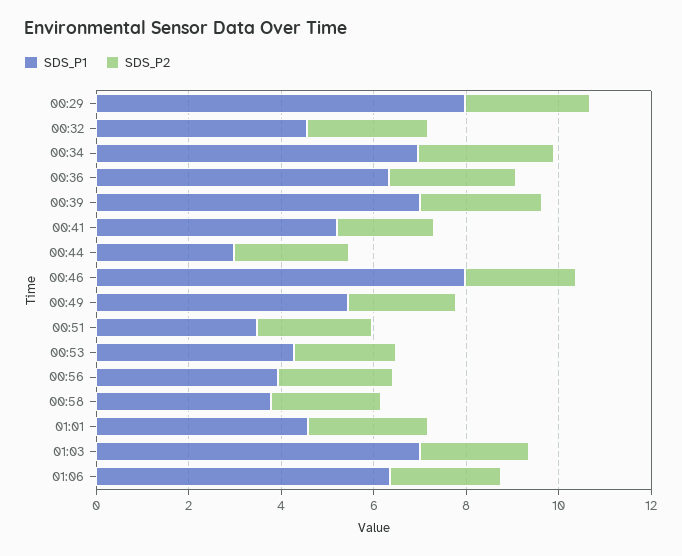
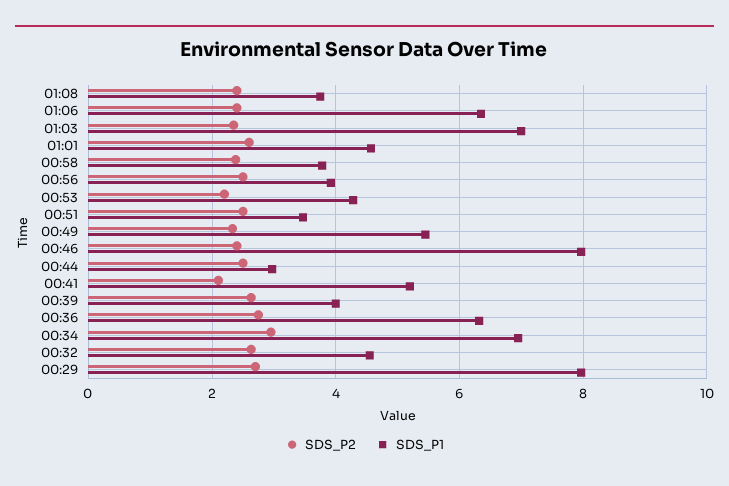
SDS_P1, 00:39: 7 -> 4
SDS_P2, 01:08: none -> 2.4
SDS_P1, 01:08: none -> 3.8

